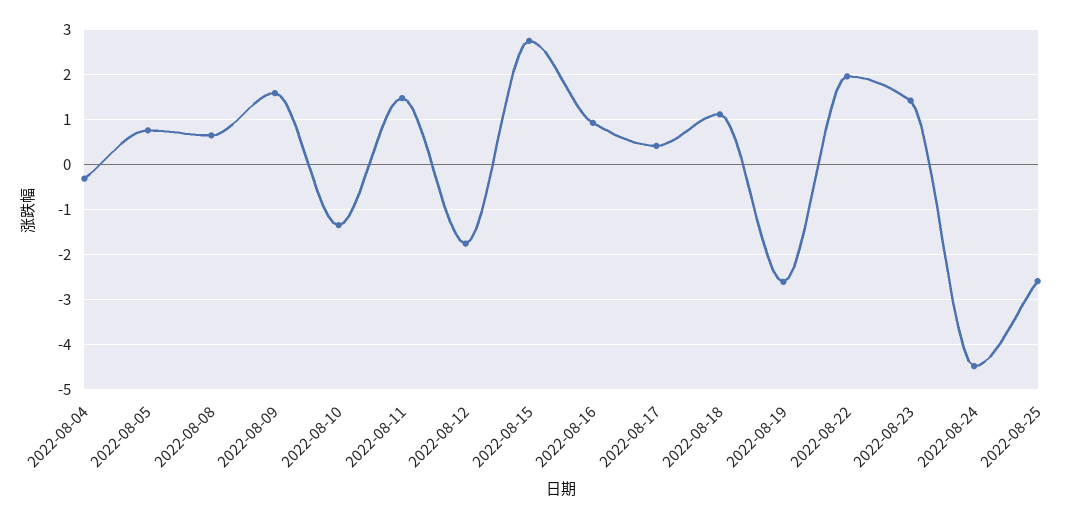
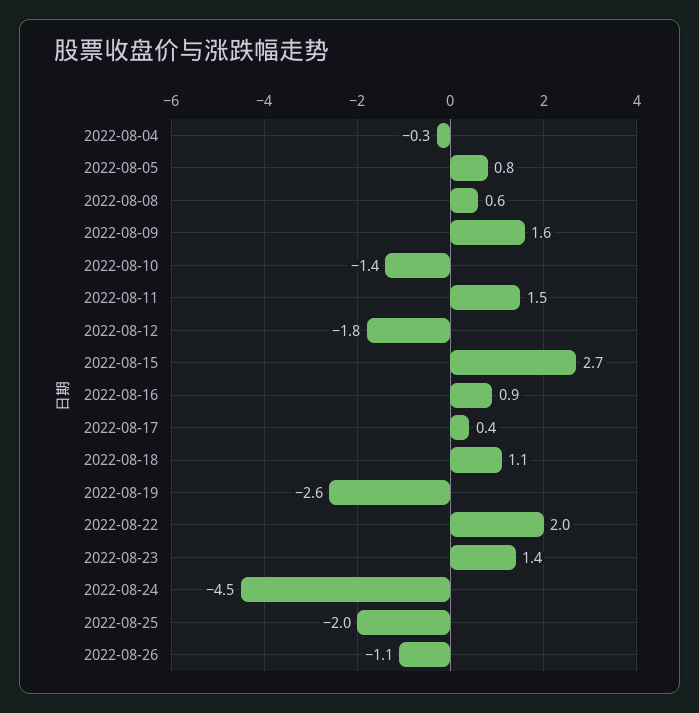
2022-08-25: -2.6 -> -2
2022-08-26: none -> -1.1

